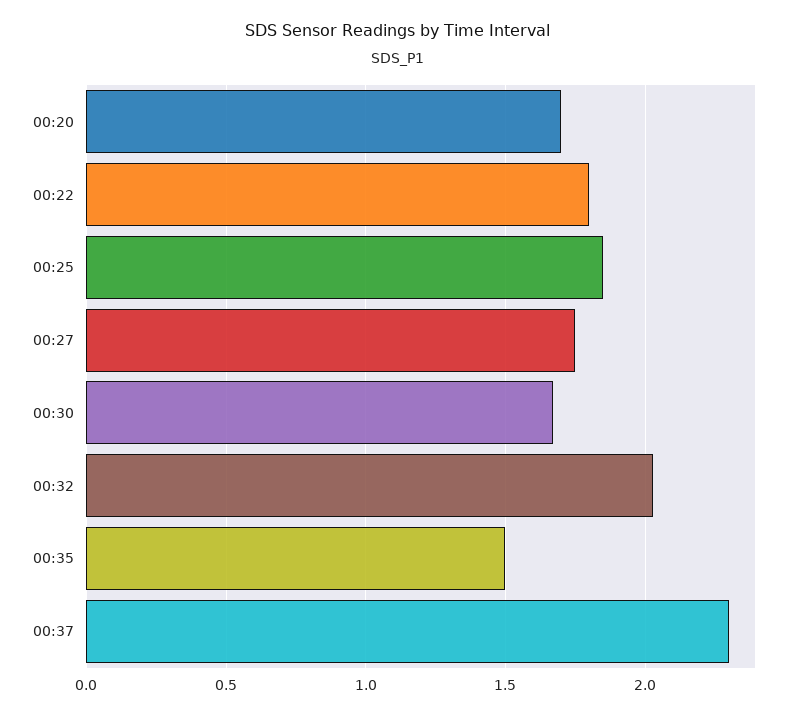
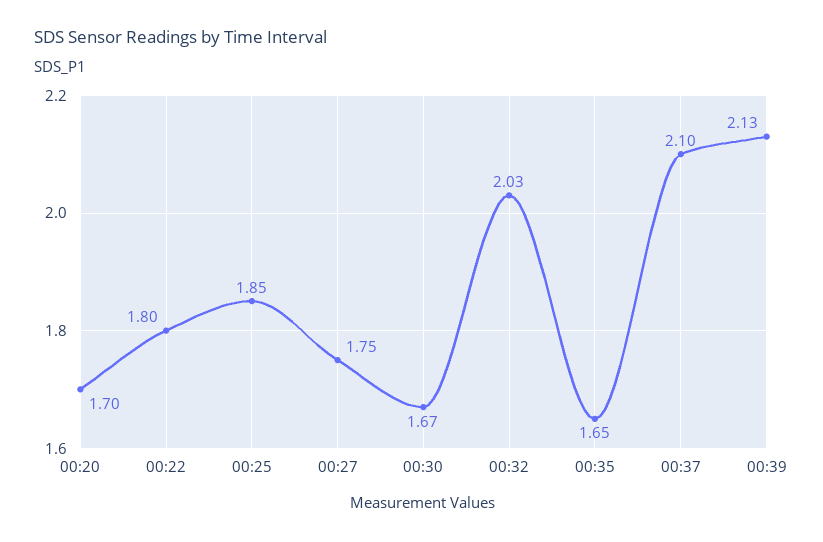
00:35: 1.5 -> 1.65
00:37: 2.3 -> 2.1
00:39: none -> 2.13

